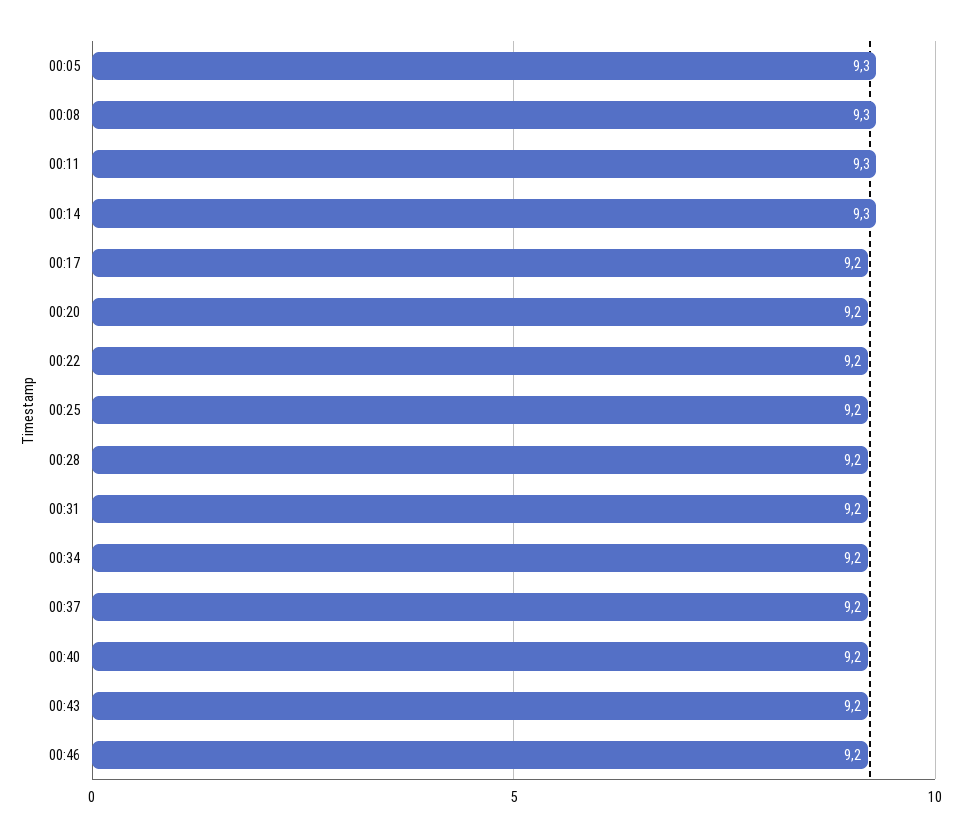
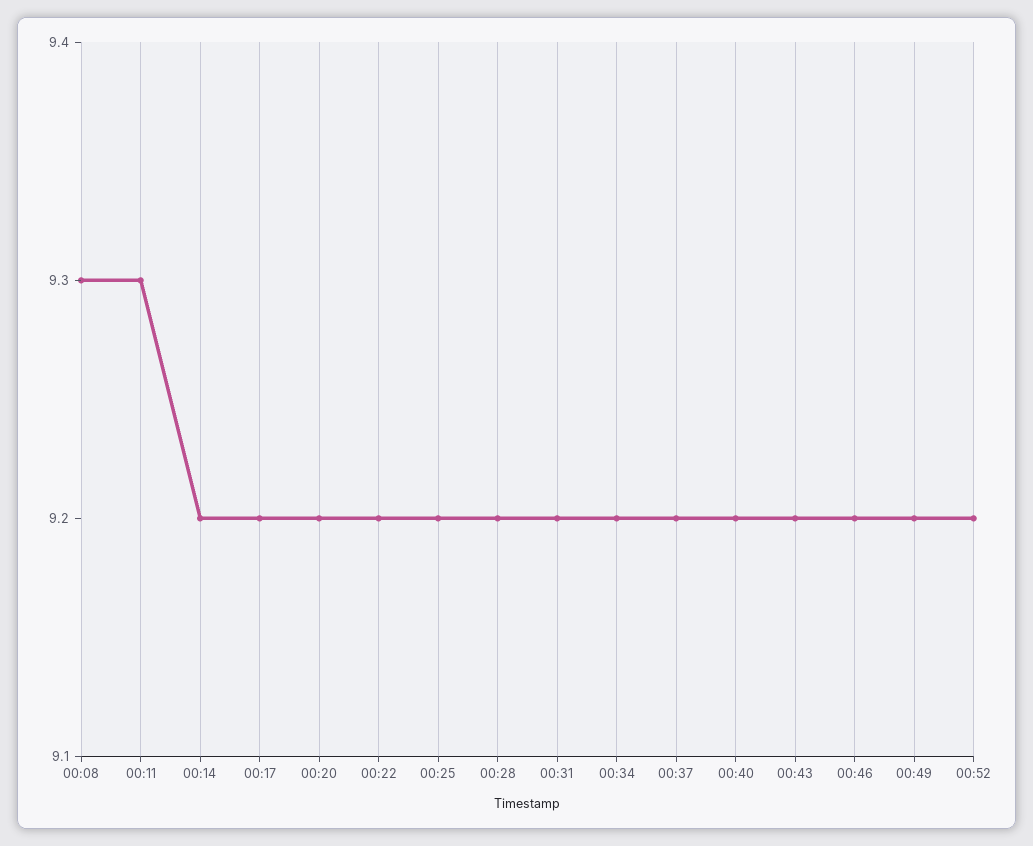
00:05: 9.3 -> none
00:14: 9.3 -> 9.2
00:49: none -> 9.2
00:52: none -> 9.2

